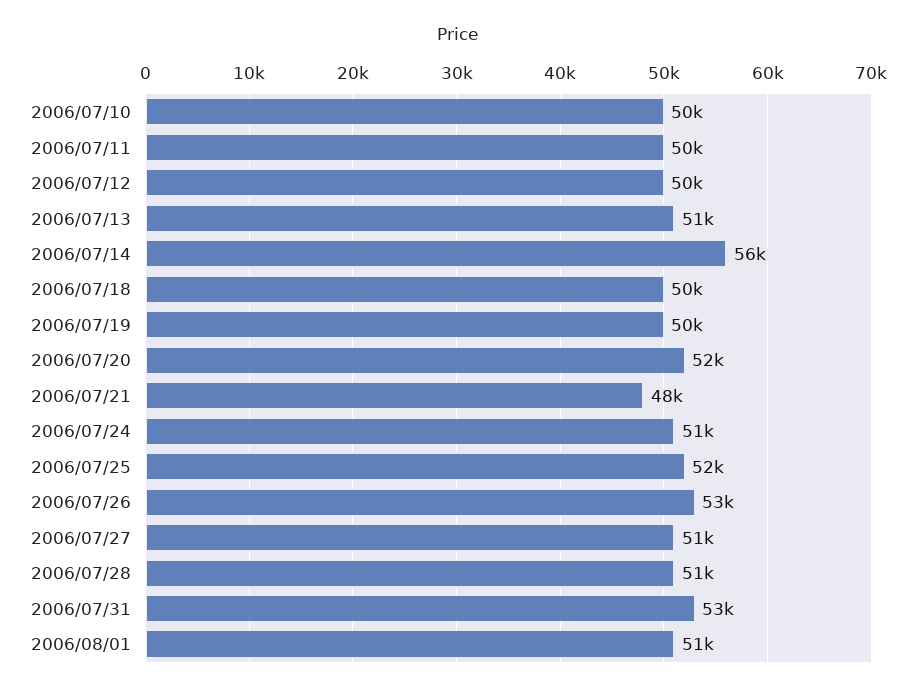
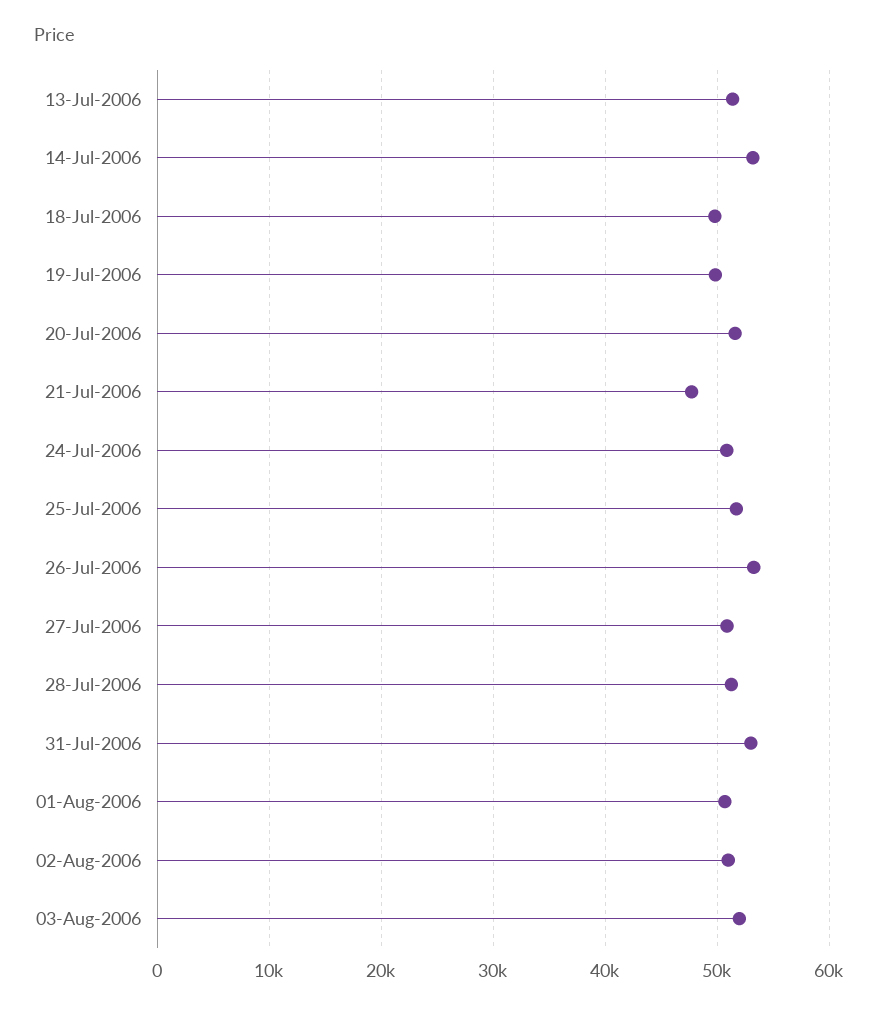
2006/07/10: 50000 -> none
2006/07/11: 50000 -> none
2006/07/12: 50000 -> none
2006/07/14: 56000 -> 53000
02-Aug-2006: none -> 51000
03-Aug-2006: none -> 52000

